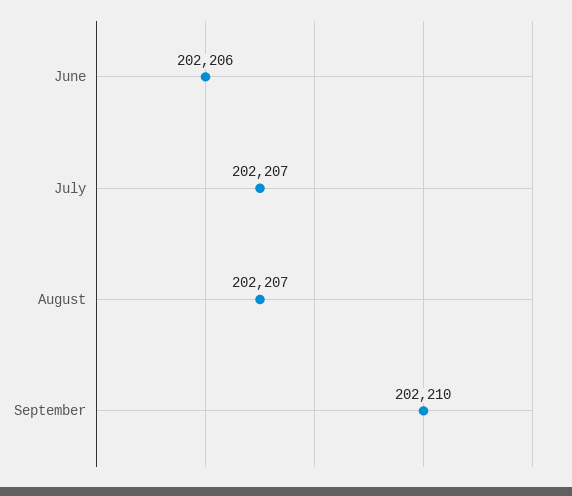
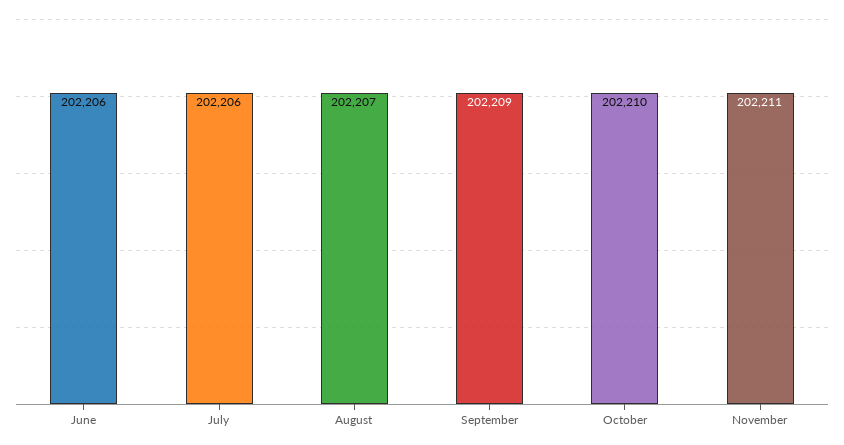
July: 202207 -> 202206
September: 202210 -> 202209
October: none -> 202210
November: none -> 202211

